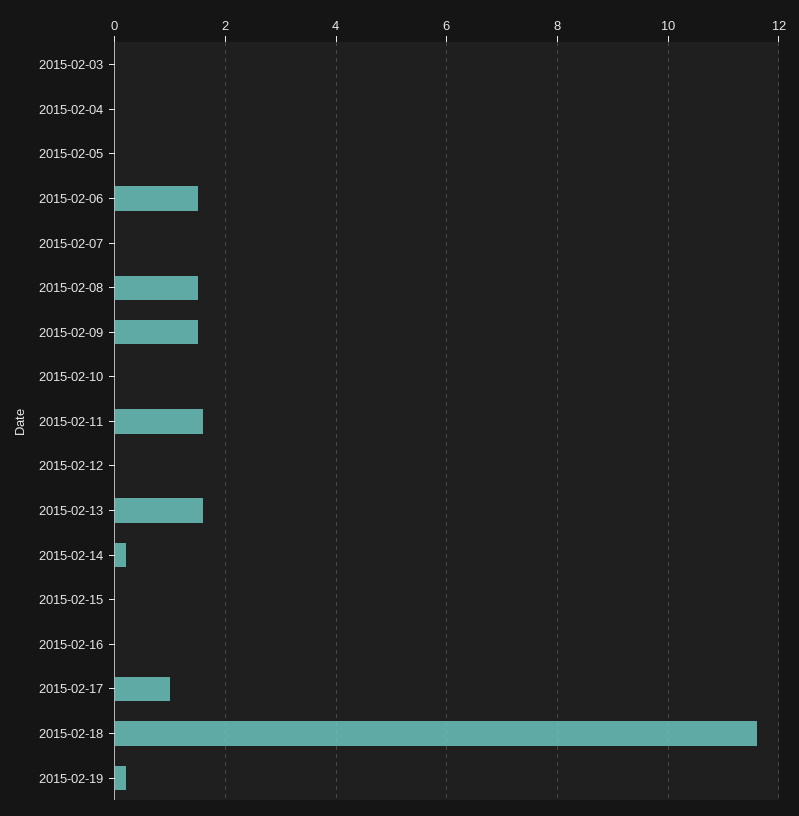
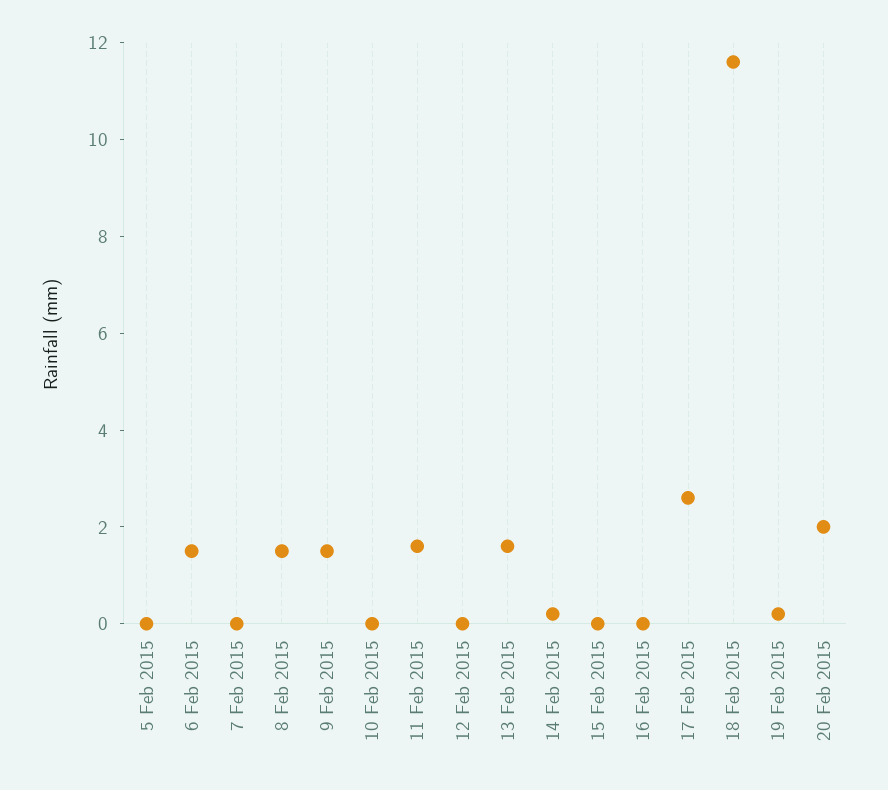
2015-02-03: 0 -> none
2015-02-04: 0 -> none
2015-02-17: 1 -> 2.5
20 Feb 2015: none -> 2

